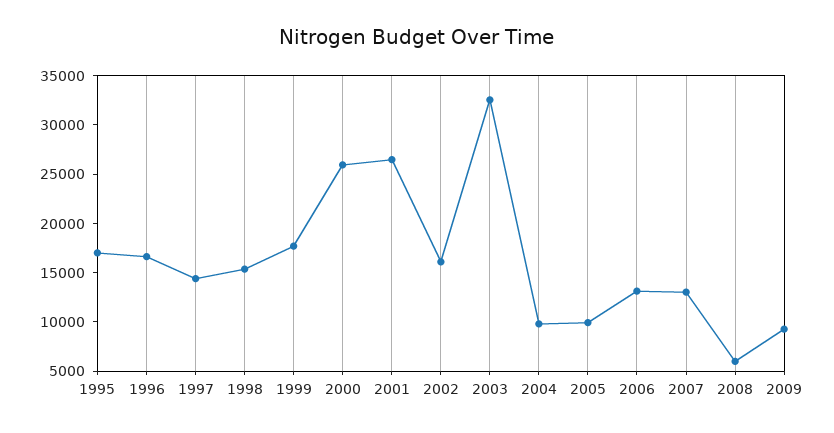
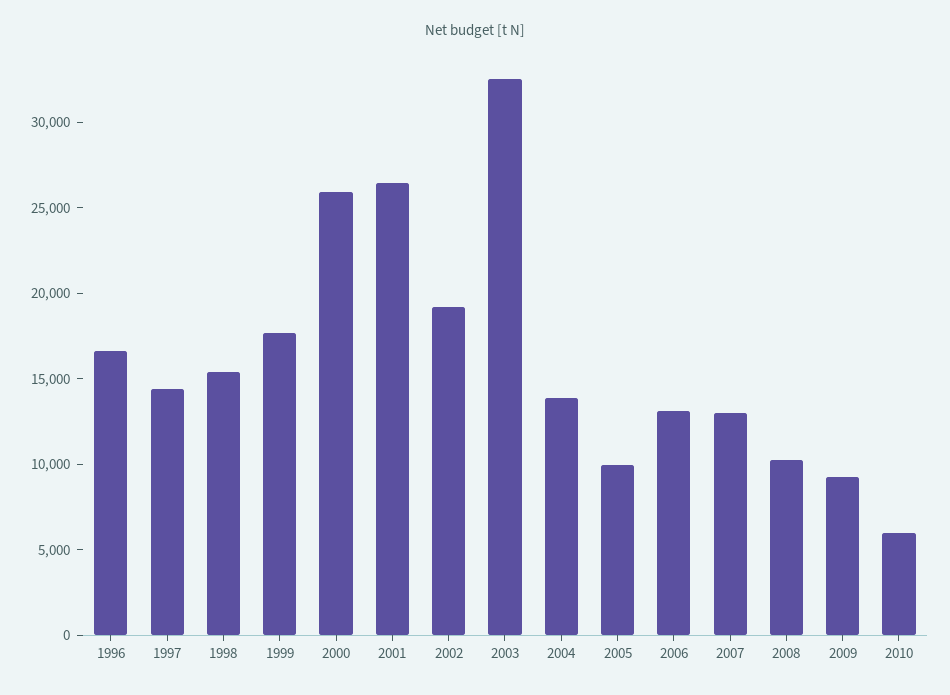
1995: 17000 -> none
2002: 16000 -> 19000
2004: 10000 -> 14000
2008: 6000 -> 10000
2010: none -> 6000

